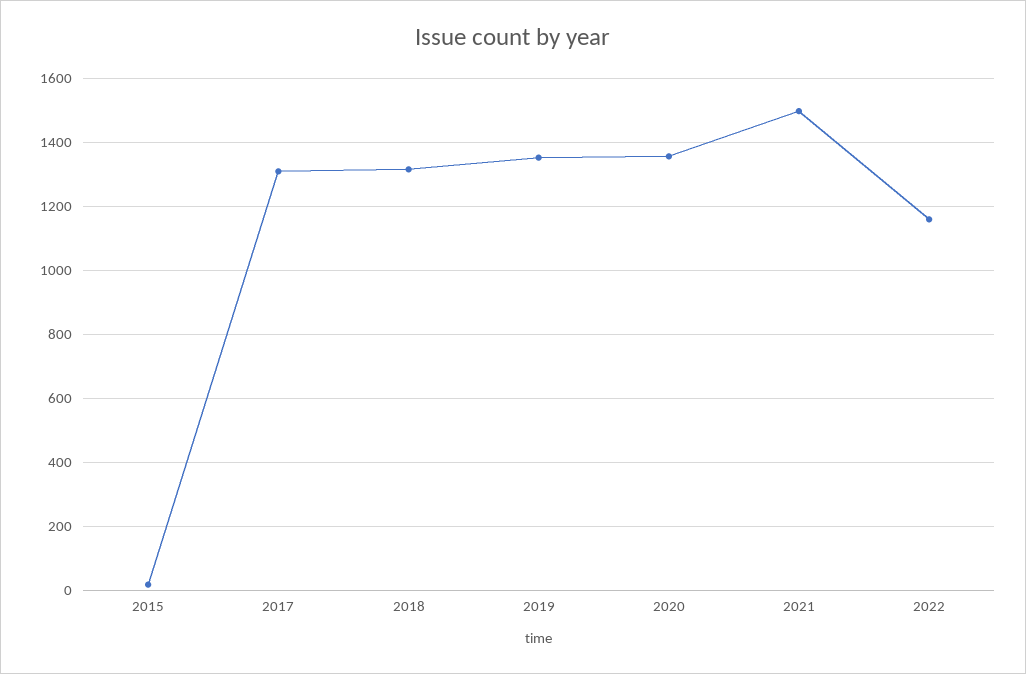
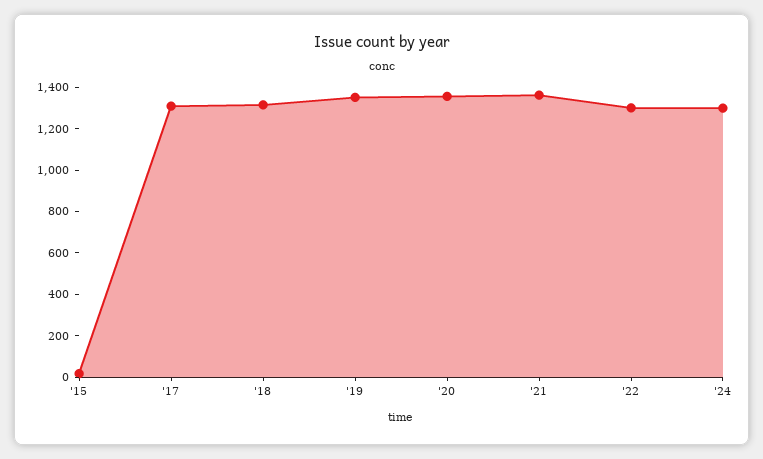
2021: 1500 -> 1350
2022: 1160 -> 1300
'24: none -> 1300

